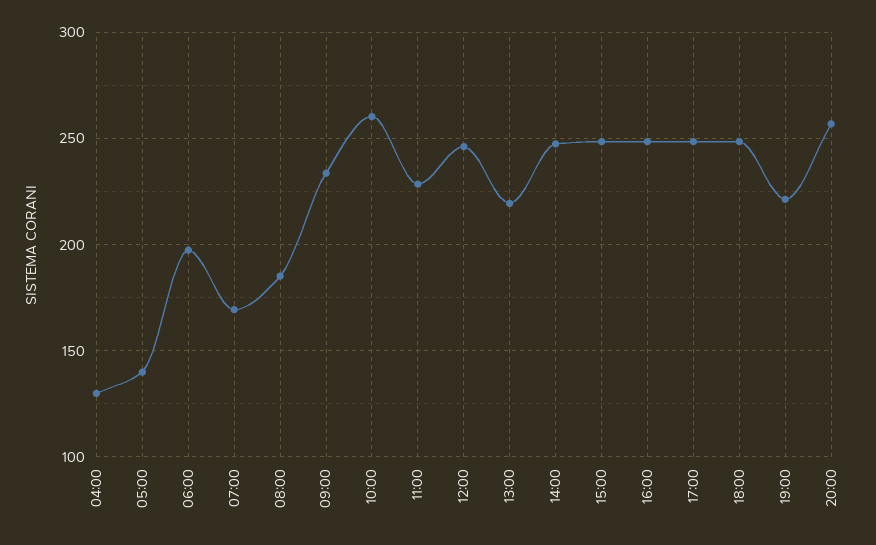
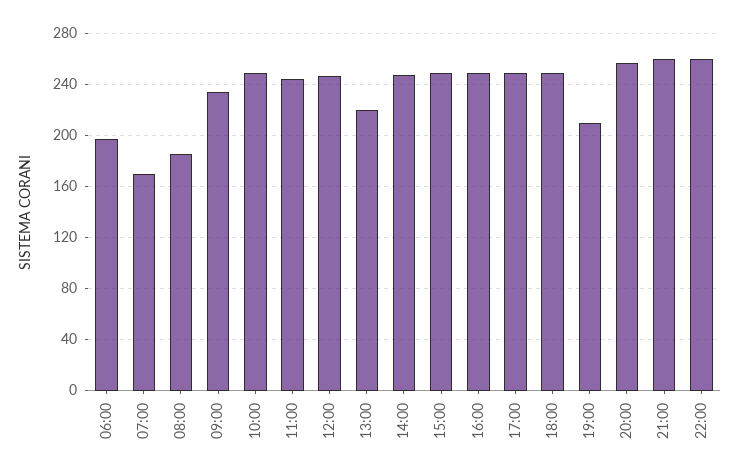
04:00: 130 -> none
05:00: 140 -> none
10:00: 260 -> 250
11:00: 230 -> 245
19:00: 220 -> 210
21:00: none -> 260
22:00: none -> 260

